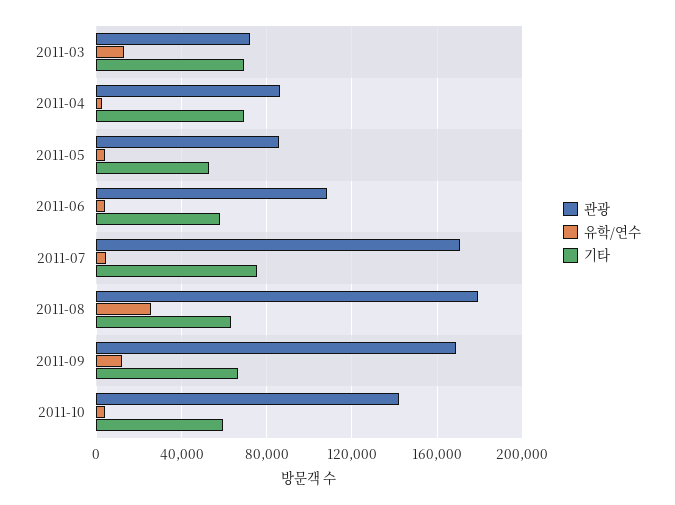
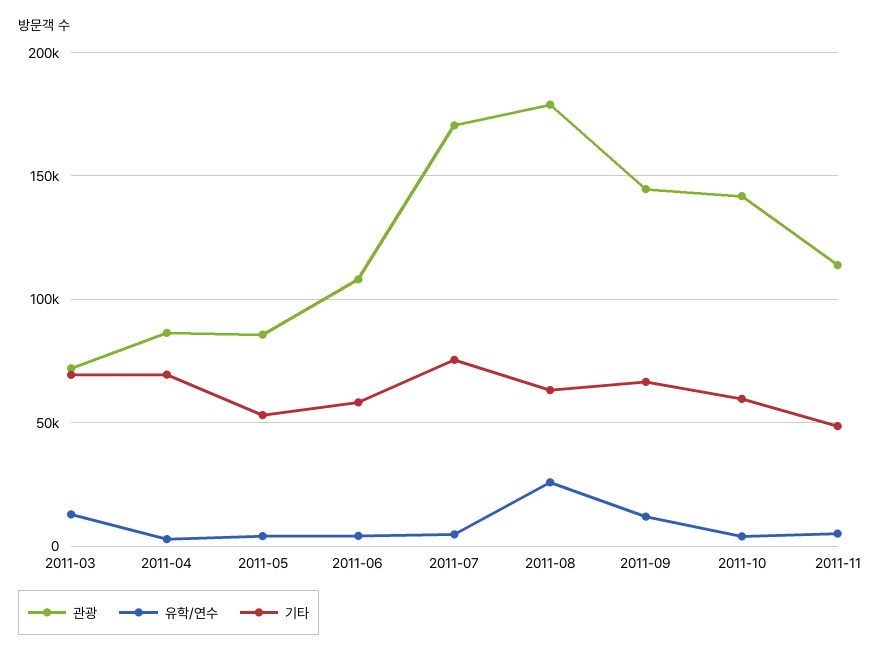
관광, 2011-09: 170000 -> 145000
관광, 2011-11: none -> 115000
유학/연수, 2011-11: none -> 5000
기타, 2011-11: none -> 50000

